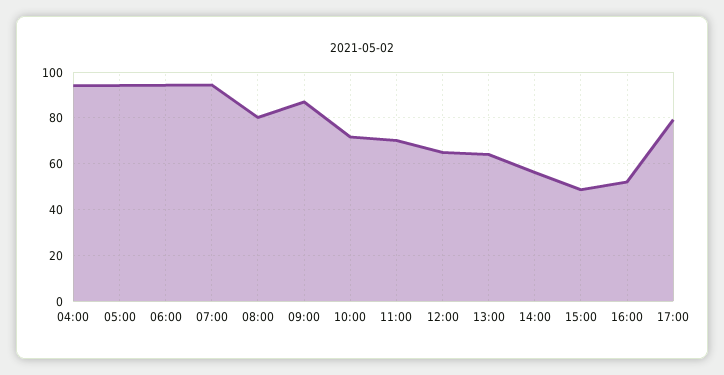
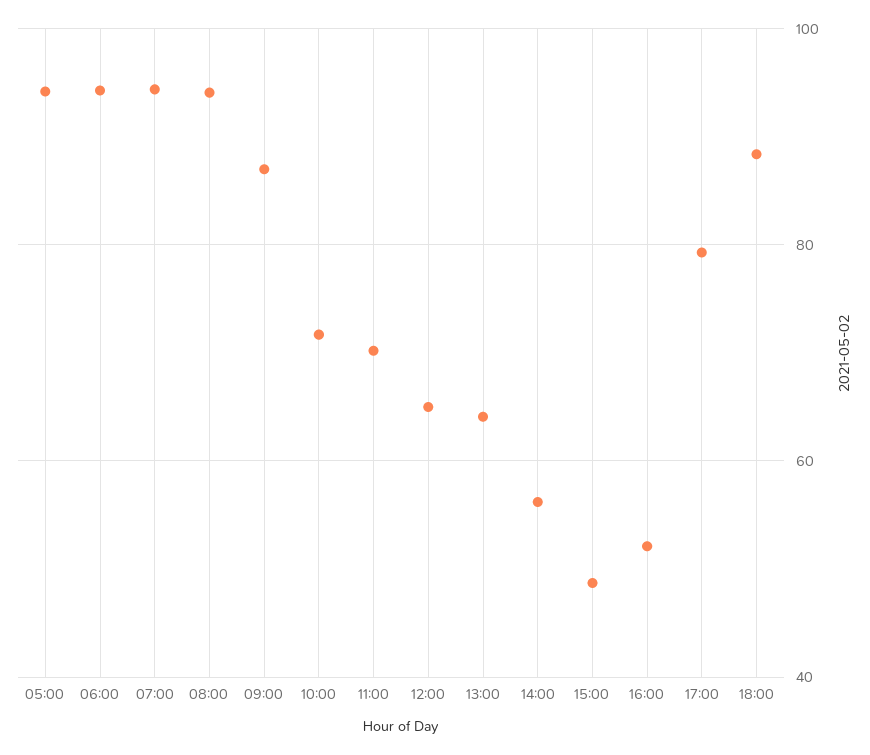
04:00: 95 -> none
08:00: 80 -> 94
18:00: none -> 88

